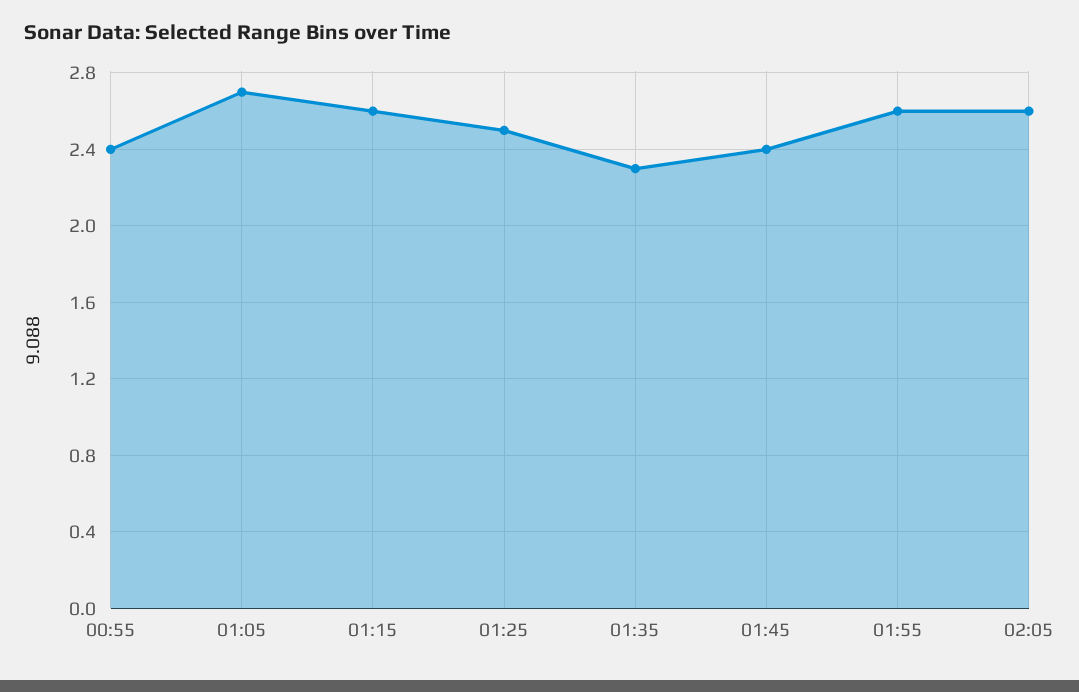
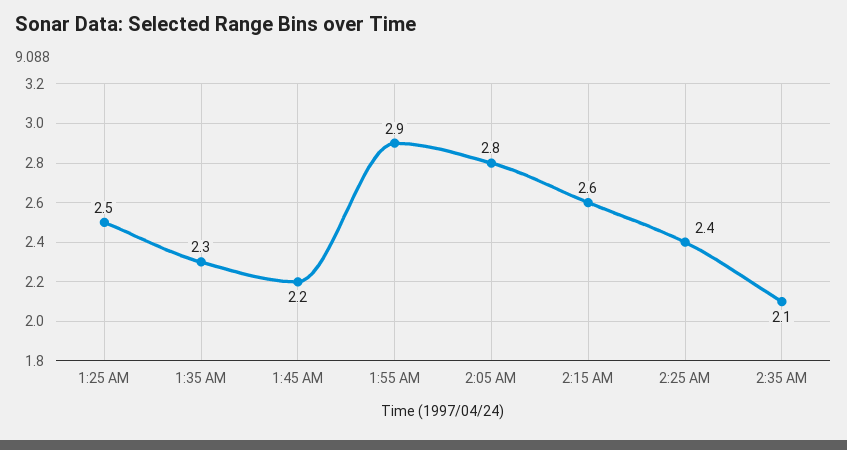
00:55: 2.4 -> none
01:05: 2.7 -> none
01:15: 2.6 -> none
01:45: 2.4 -> 2.2
01:55: 2.6 -> 2.9
02:05: 2.6 -> 2.8
2:15 AM: none -> 2.6
2:25 AM: none -> 2.4
2:35 AM: none -> 2.1

